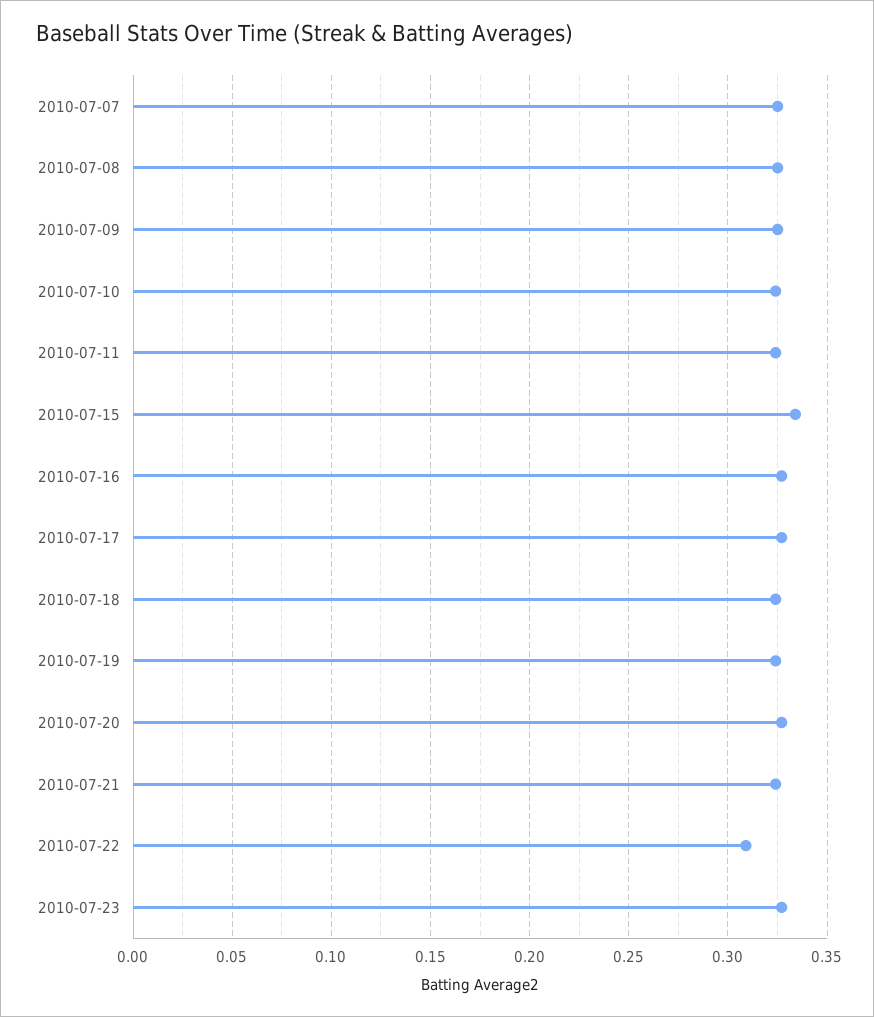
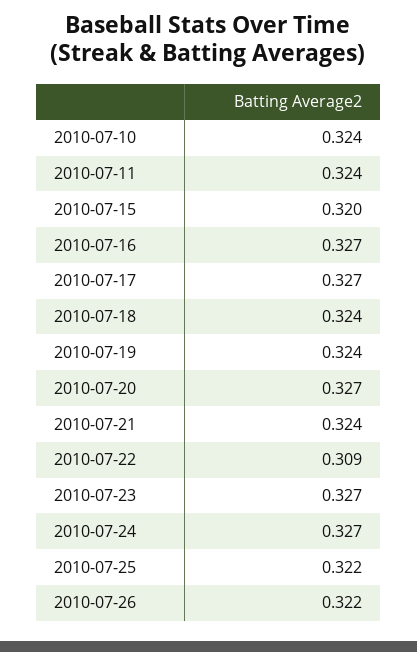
2010-07-07: 0.325 -> none
2010-07-08: 0.325 -> none
2010-07-09: 0.325 -> none
2010-07-15: 0.335 -> 0.32
2010-07-24: none -> 0.327
2010-07-25: none -> 0.322
2010-07-26: none -> 0.322

